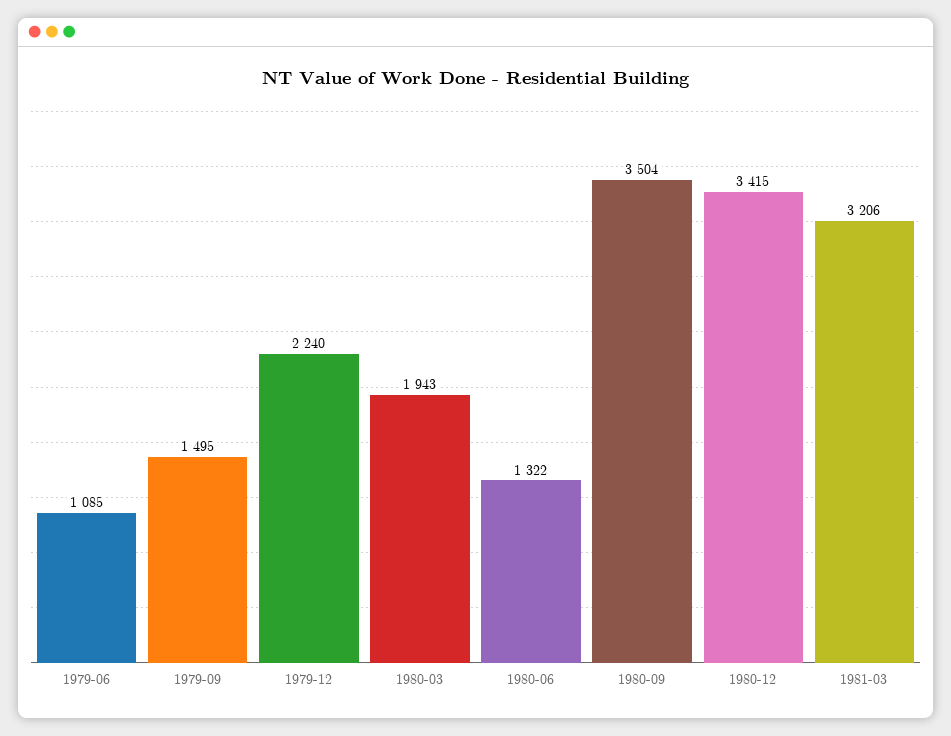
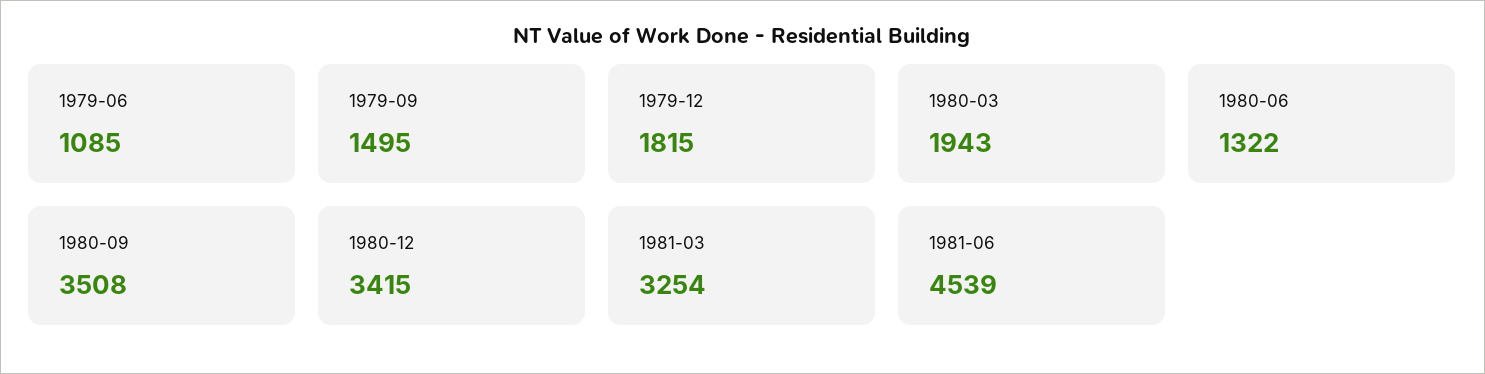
1979-12: 2240 -> 1815
1980-09: 3504 -> 3508
1981-03: 3206 -> 3254
1981-06: none -> 4539

